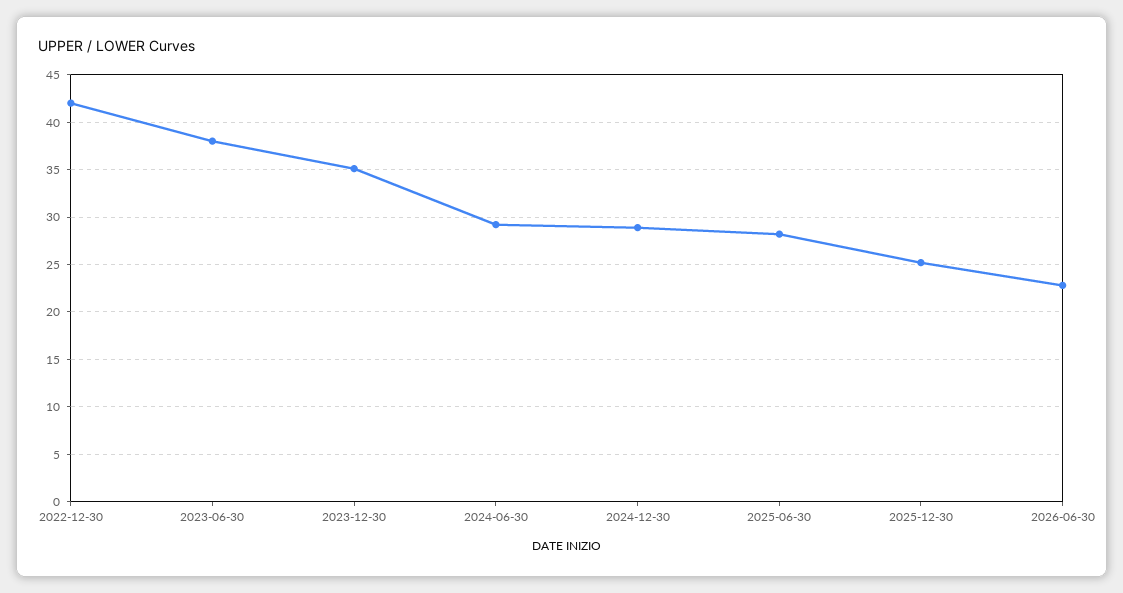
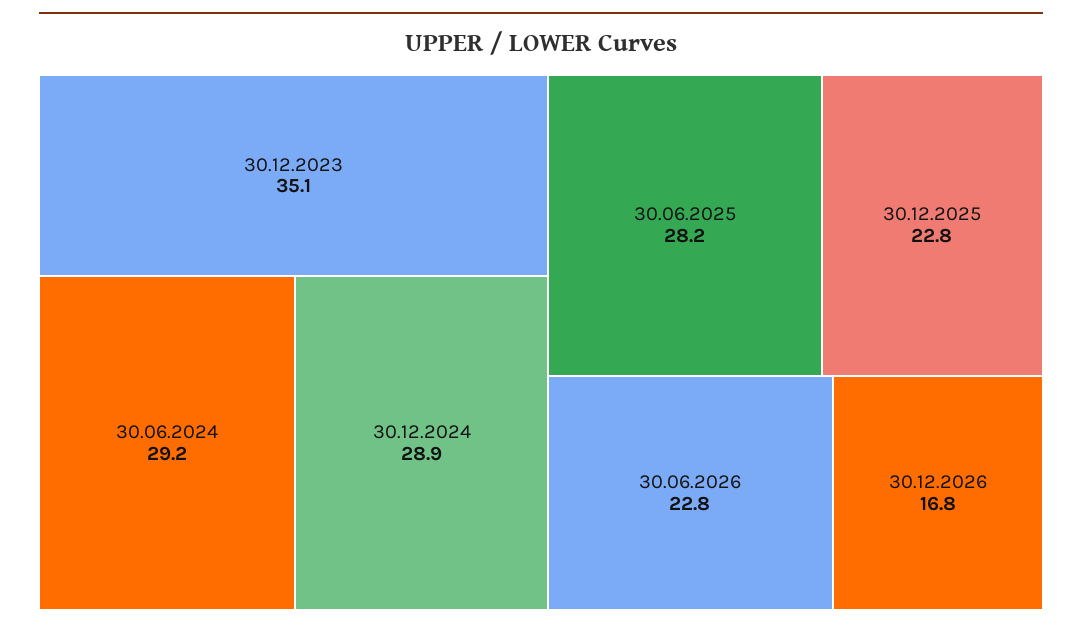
2022-12-30: 42 -> none
2023-06-30: 38 -> none
2025-12-30: 25 -> 22.8
30.12.2026: none -> 16.8

